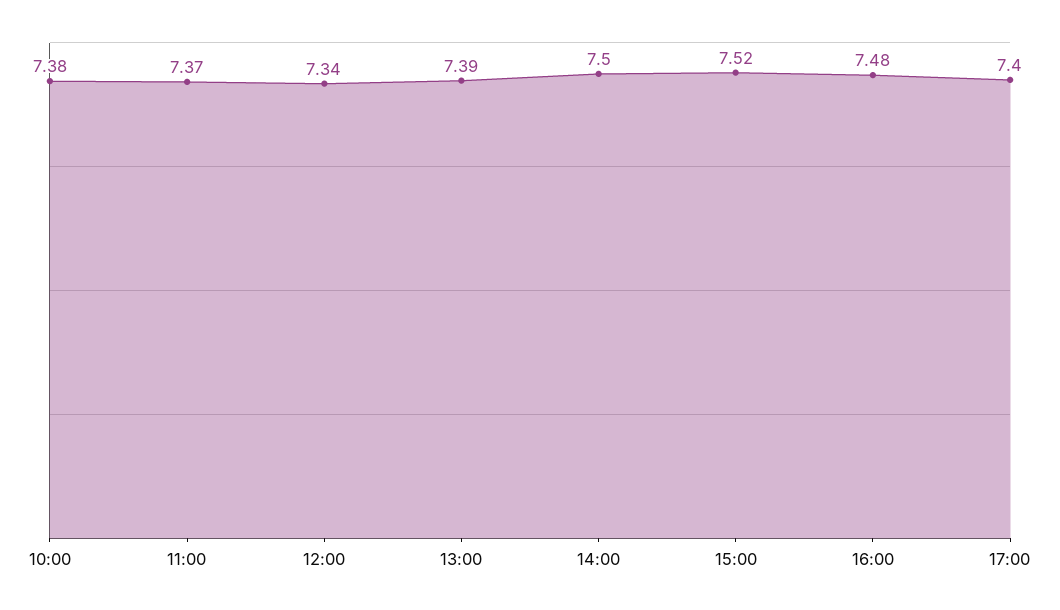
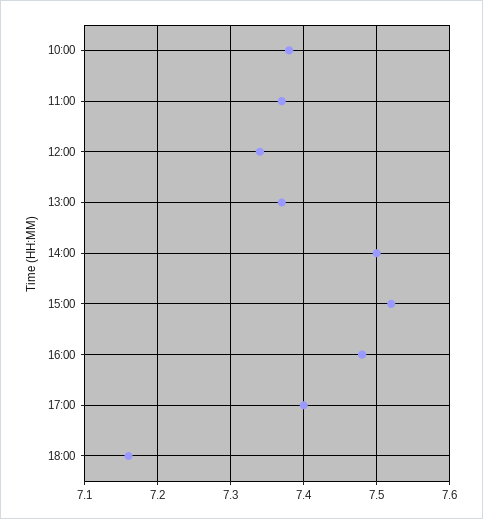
13:00: 7.39 -> 7.37
18:00: none -> 7.16

